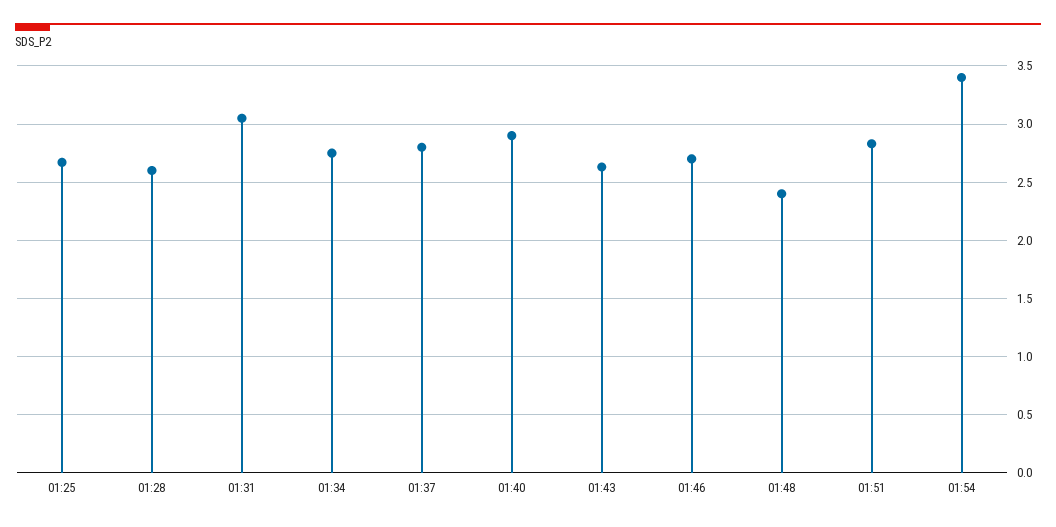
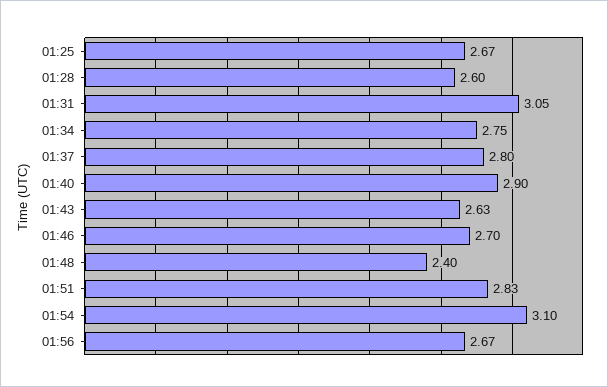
01:54: 3.4 -> 3.1
01:56: none -> 2.67

